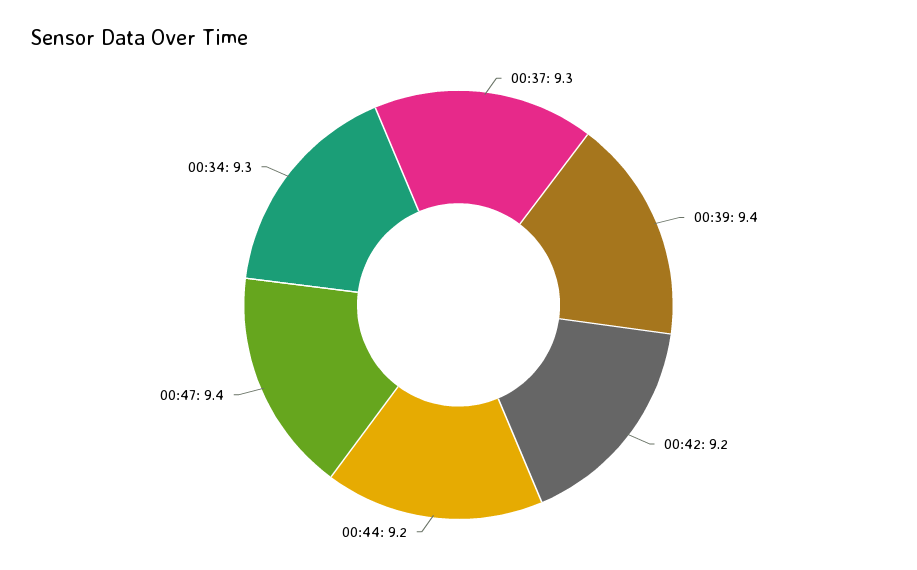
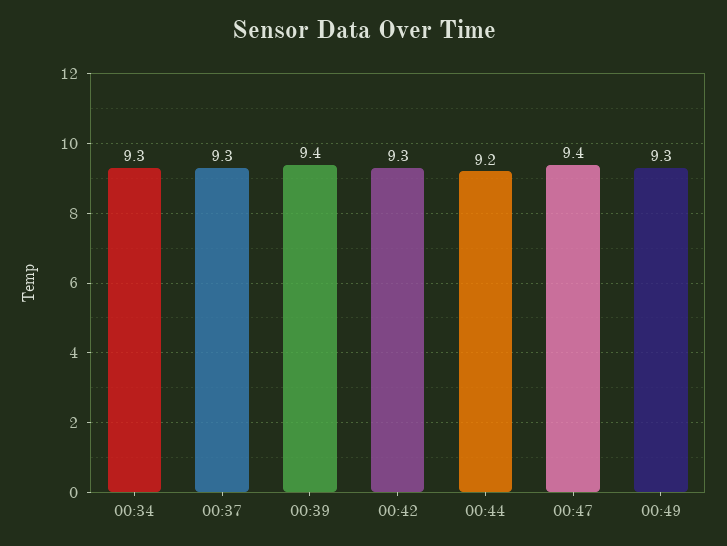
00:42: 9.2 -> 9.3
00:49: none -> 9.3

